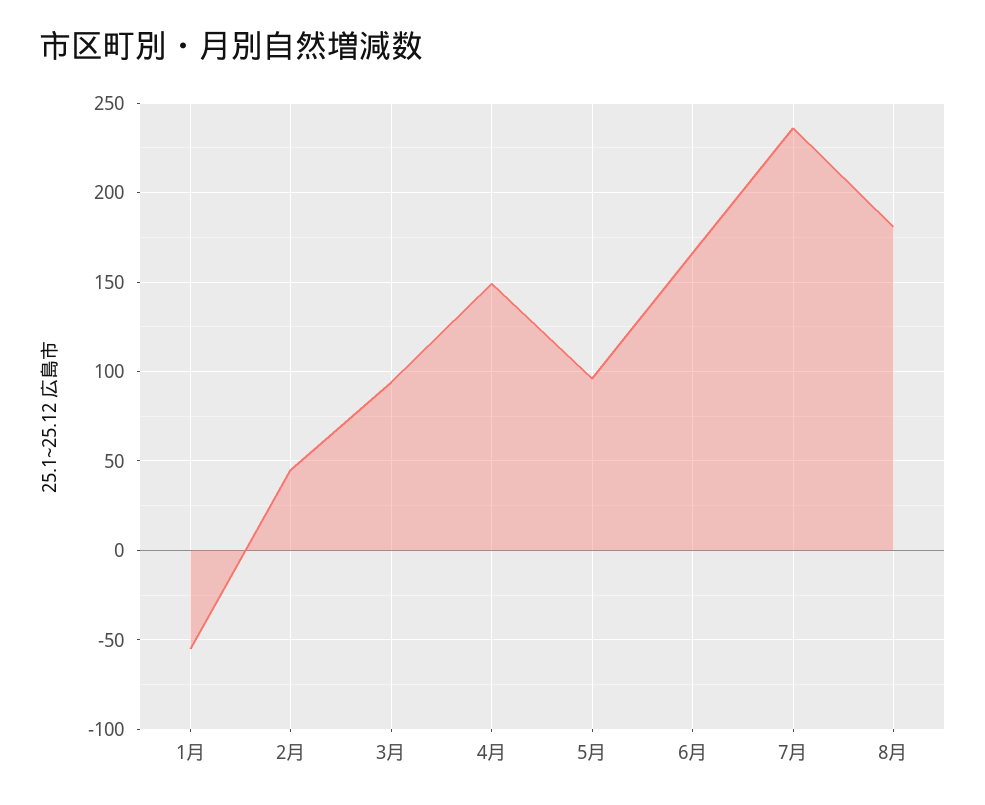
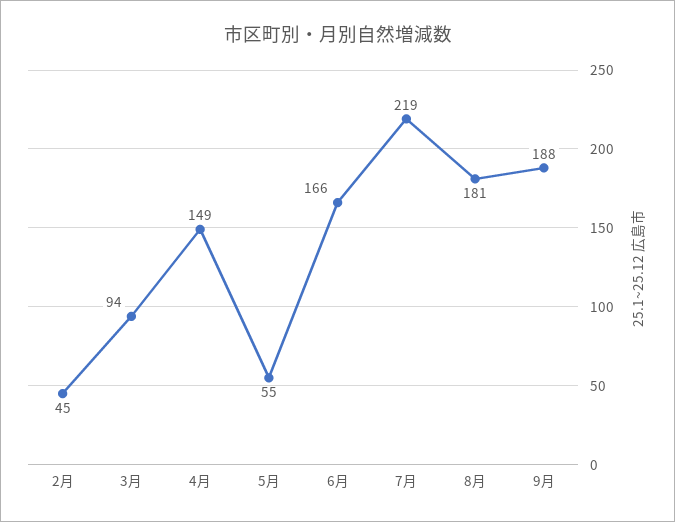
1月: -55 -> none
5月: 95 -> 55
7月: 235 -> 219
9月: none -> 188

